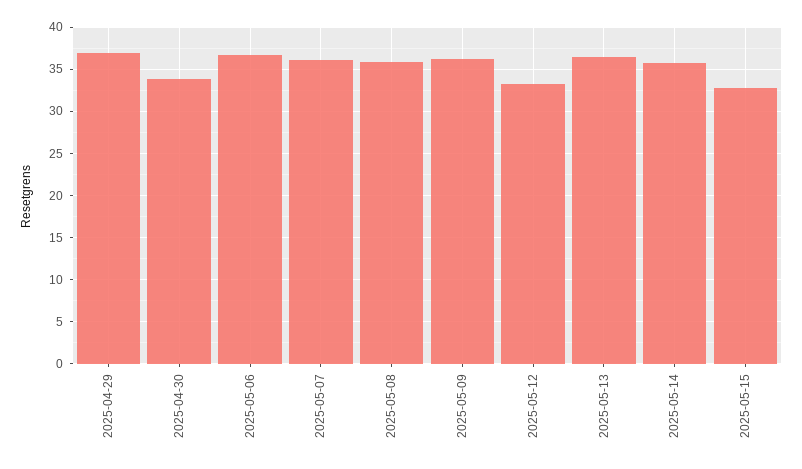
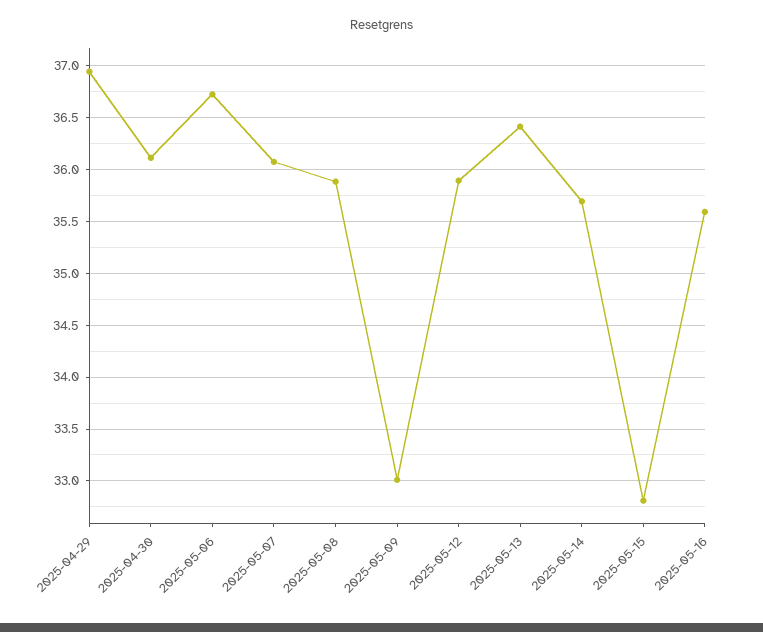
2025-04-30: 34 -> 36.1
2025-05-09: 36 -> 33
2025-05-12: 33 -> 35.9
2025-05-16: none -> 35.6

